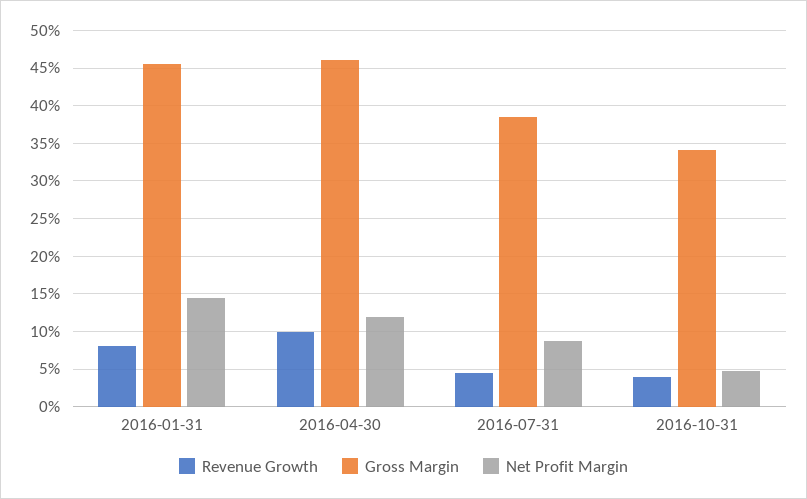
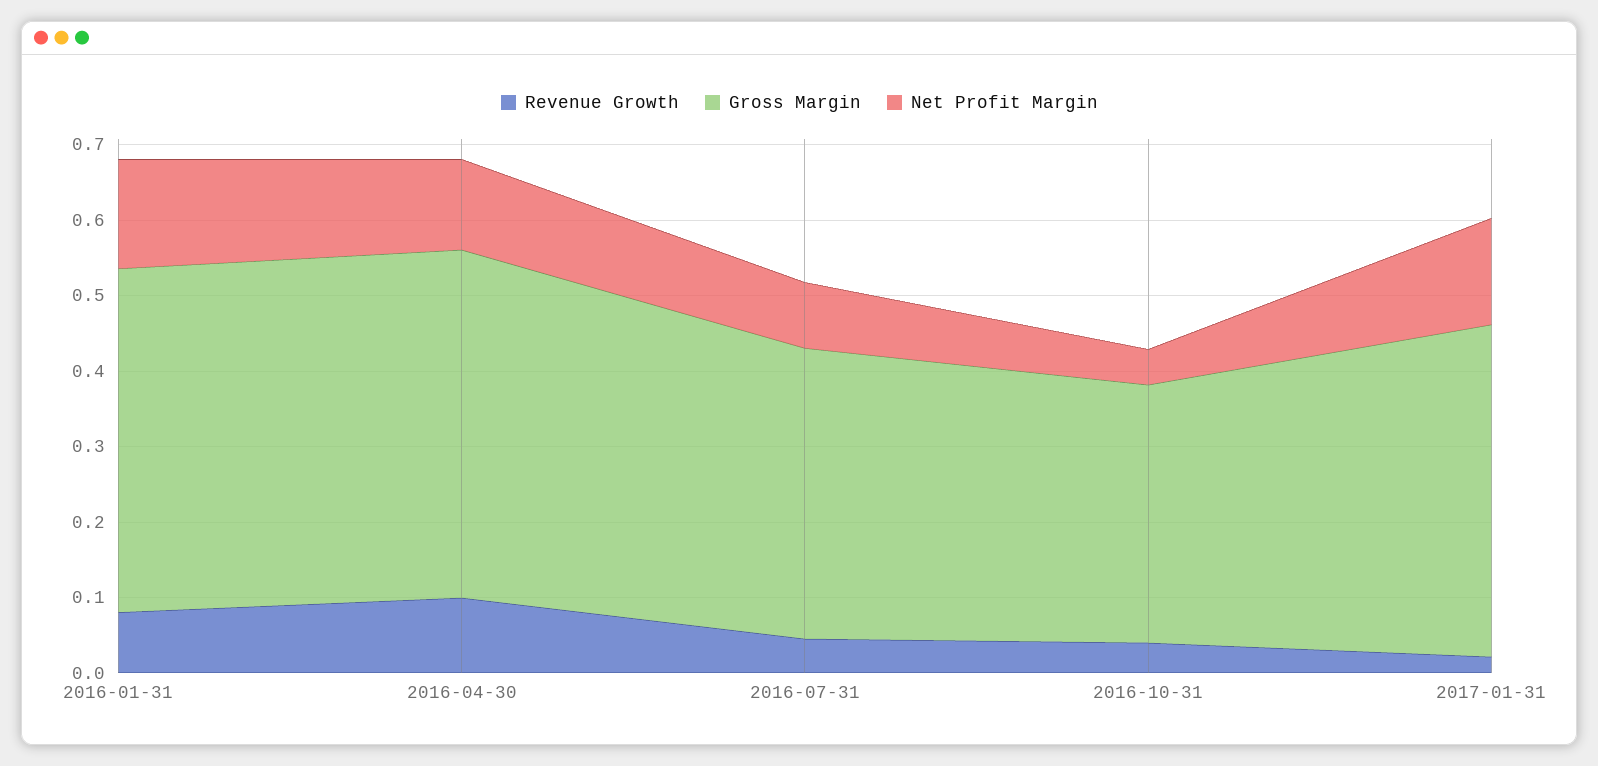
Revenue Growth, 2017-01-31: none -> 0.02
Gross Margin, 2017-01-31: none -> 0.44
Net Profit Margin, 2017-01-31: none -> 0.14

